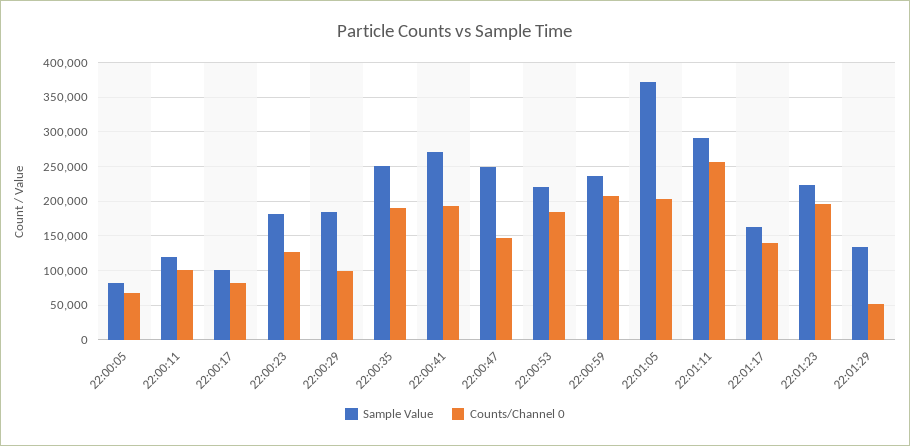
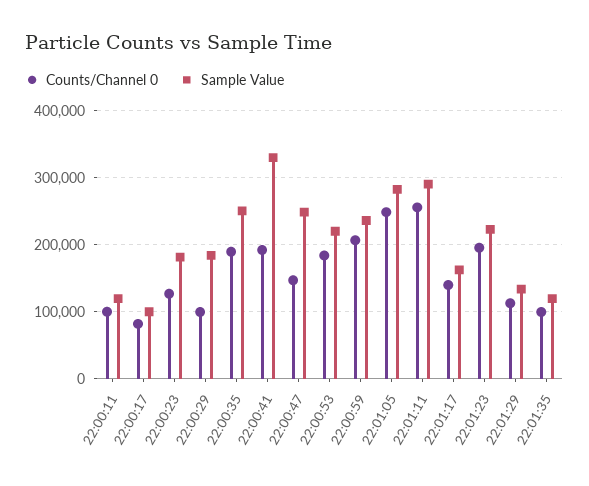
Sample Value, 22:00:05: 80000 -> none
Counts/Channel 0, 22:00:05: 70000 -> none
Sample Value, 22:00:41: 270000 -> 330000
Sample Value, 22:01:05: 370000 -> 280000
Counts/Channel 0, 22:01:05: 200000 -> 250000
Counts/Channel 0, 22:01:29: 50000 -> 110000
Counts/Channel 0, 22:01:35: none -> 100000
Sample Value, 22:01:35: none -> 120000

